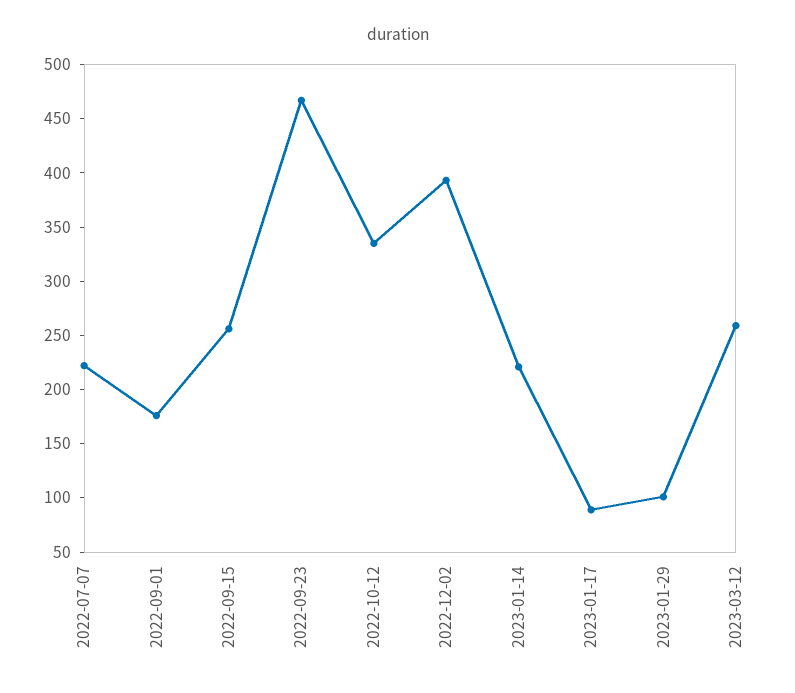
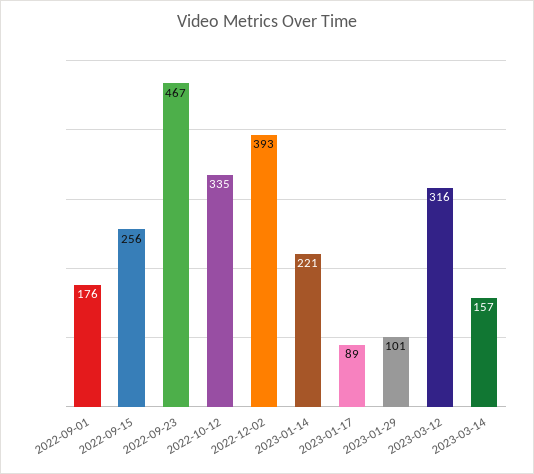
2022-07-07: 220 -> none
2023-03-12: 260 -> 316
2023-03-14: none -> 157

